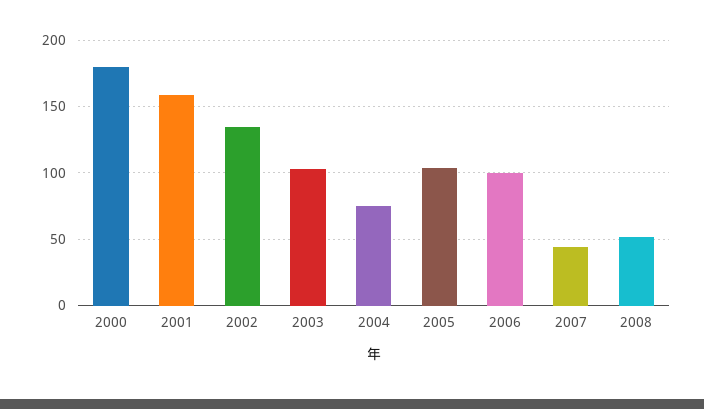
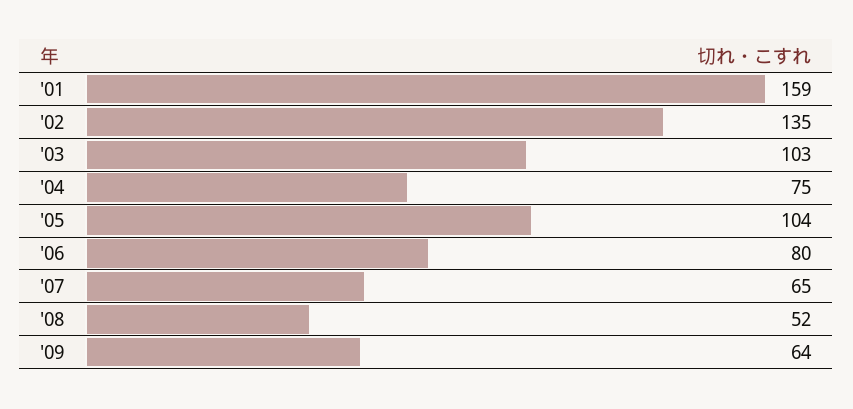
2000: 180 -> none
2006: 100 -> 80
2007: 45 -> 65
'09: none -> 64

